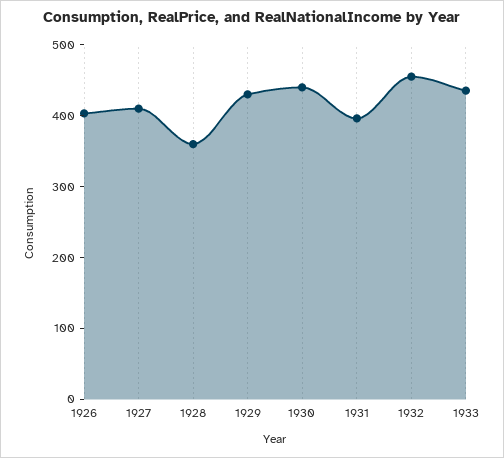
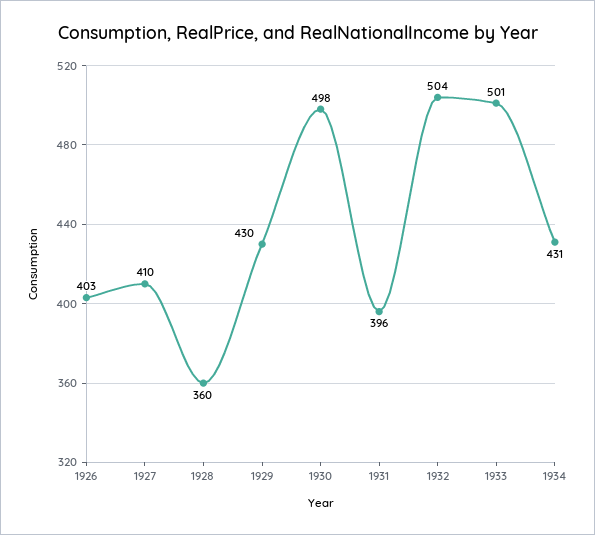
1930: 440 -> 498
1932: 460 -> 504
1933: 440 -> 501
1934: none -> 431

